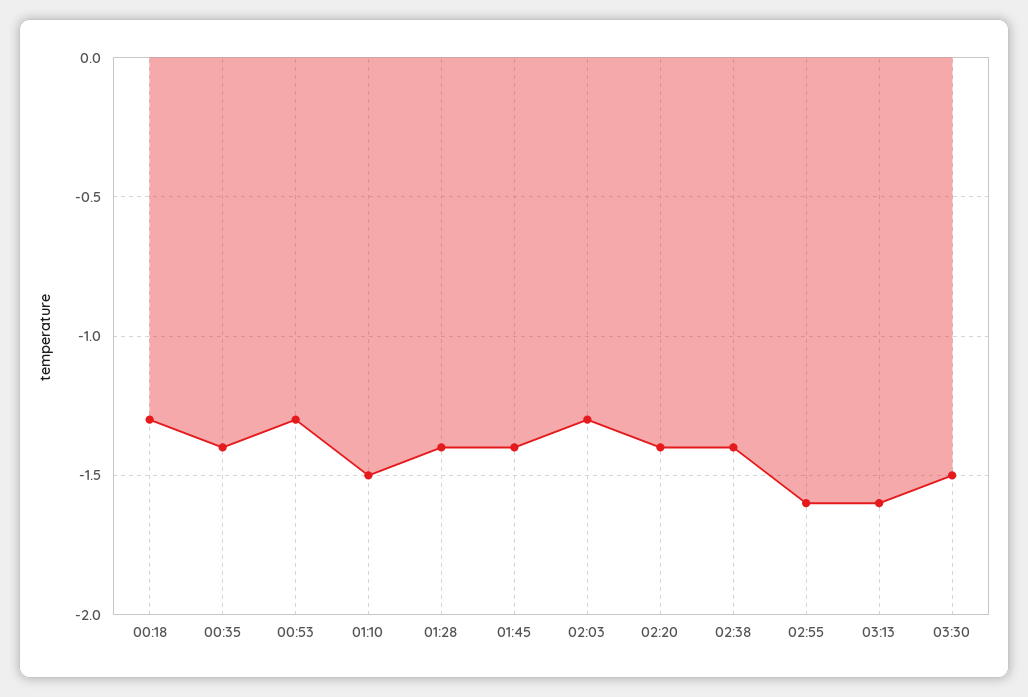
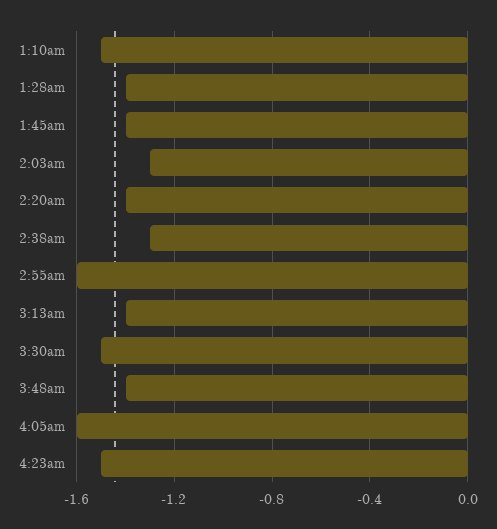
00:18: -1.3 -> none
00:35: -1.4 -> none
00:53: -1.3 -> none
02:38: -1.4 -> -1.3
03:13: -1.6 -> -1.4
3:48am: none -> -1.4
4:05am: none -> -1.6
4:23am: none -> -1.5

